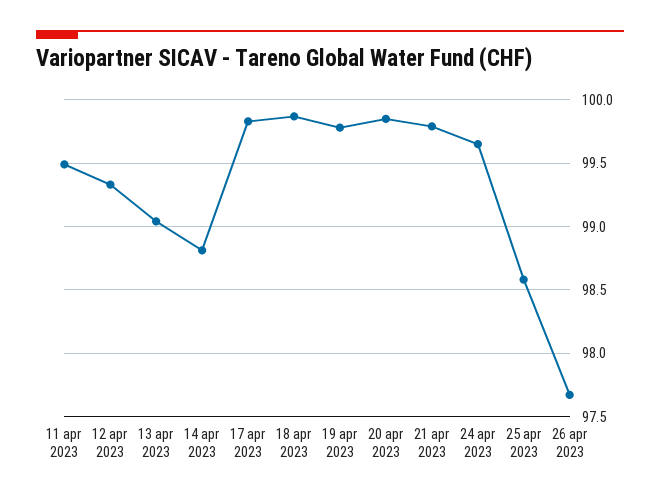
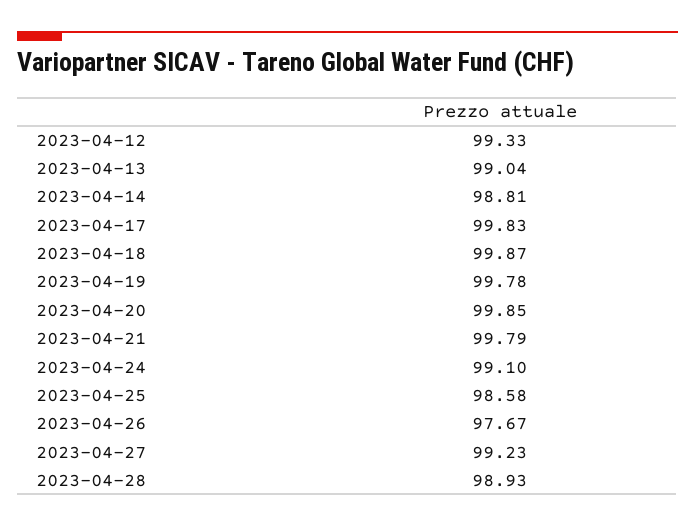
11 apr 2023: 99.5 -> none
24 apr 2023: 99.65 -> 99.1
2023-04-27: none -> 99.23
2023-04-28: none -> 98.93

